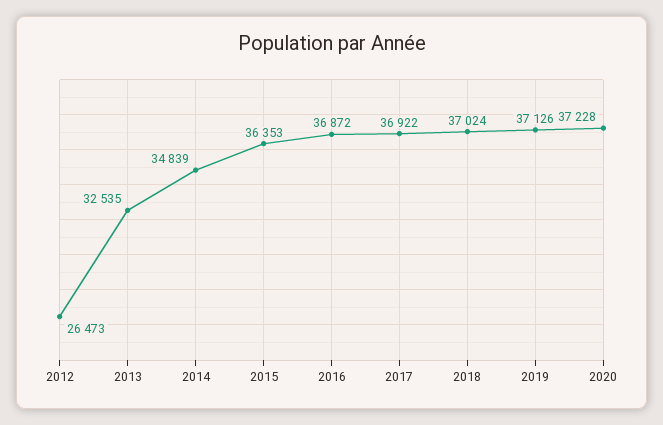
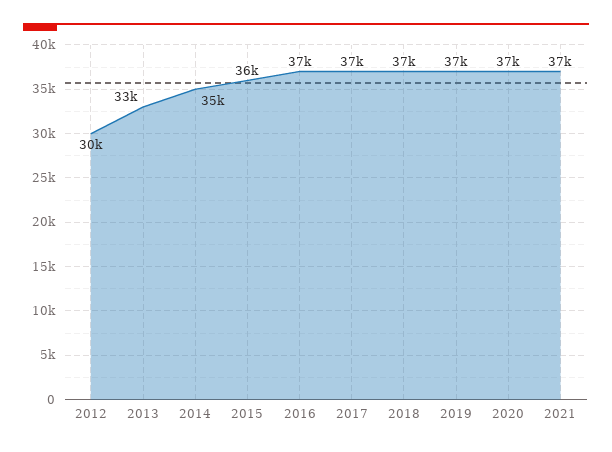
2012: 26473 -> 30000
2021: none -> 37000

